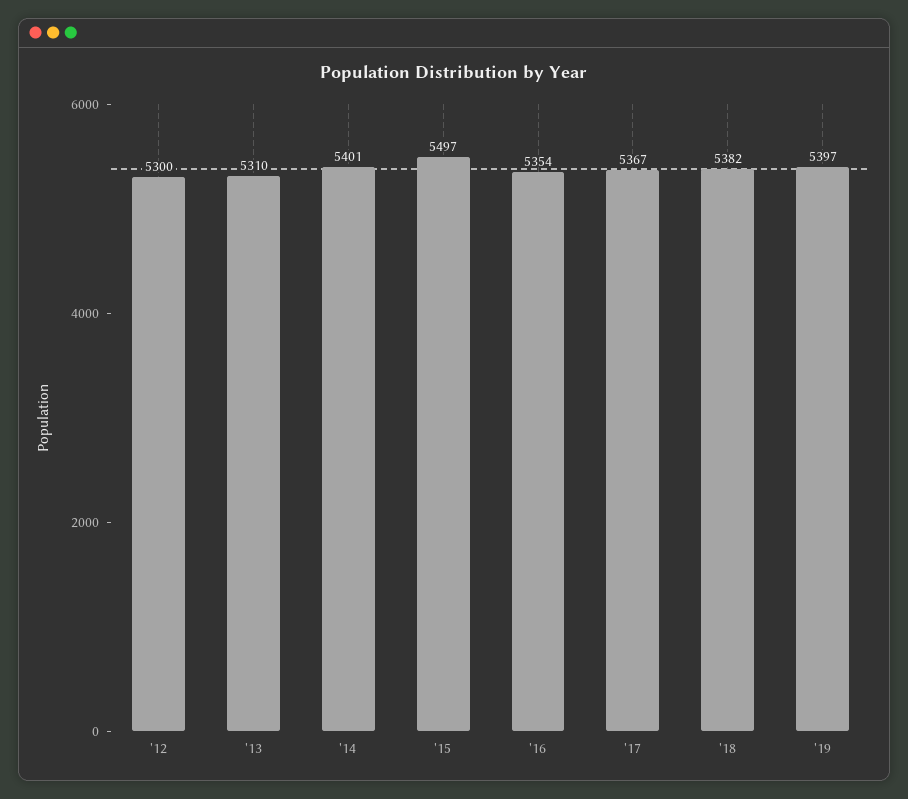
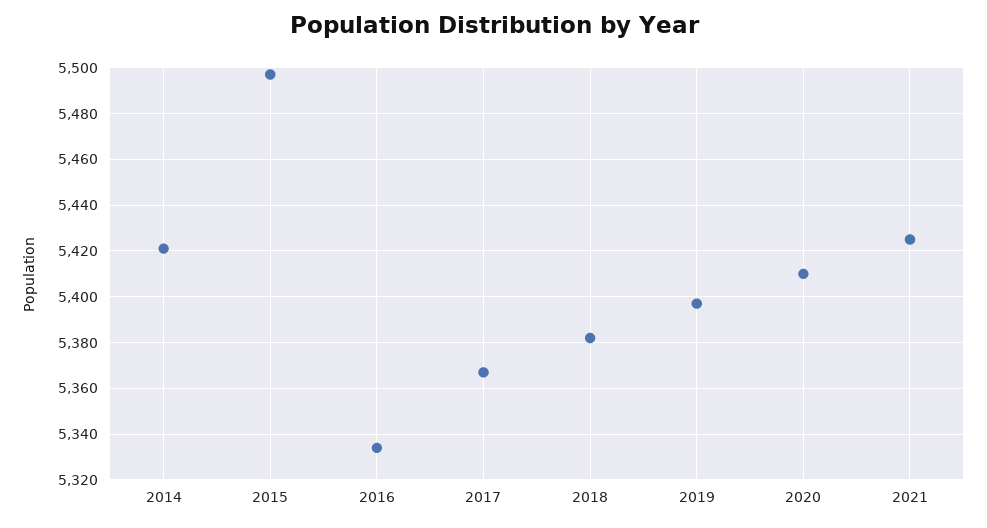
'12: 5300 -> none
'13: 5310 -> none
'14: 5401 -> 5420
'16: 5354 -> 5335
2020: none -> 5410
2021: none -> 5425

